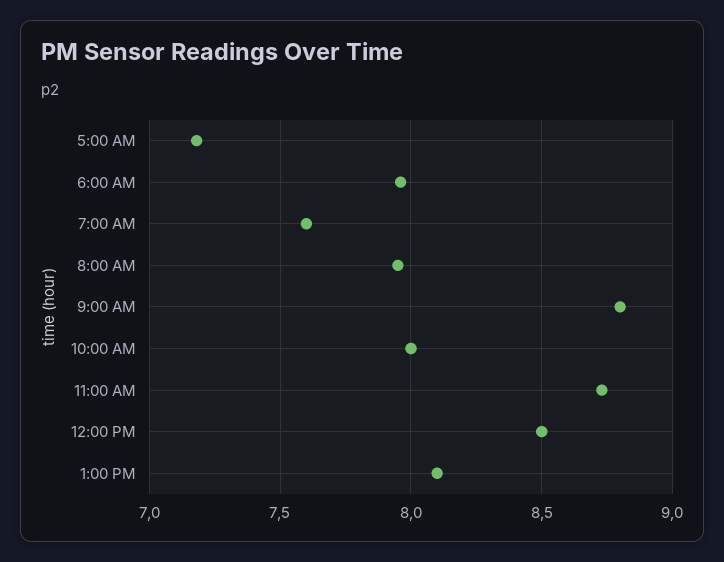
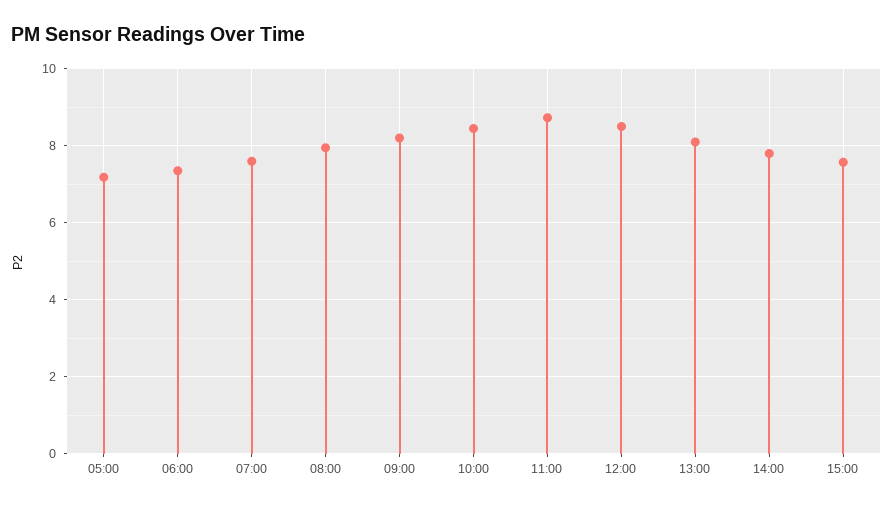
6:00 AM: 7.95 -> 7.4
9:00 AM: 8.8 -> 8.2
10:00 AM: 8 -> 8.4
14:00: none -> 7.8
15:00: none -> 7.6

